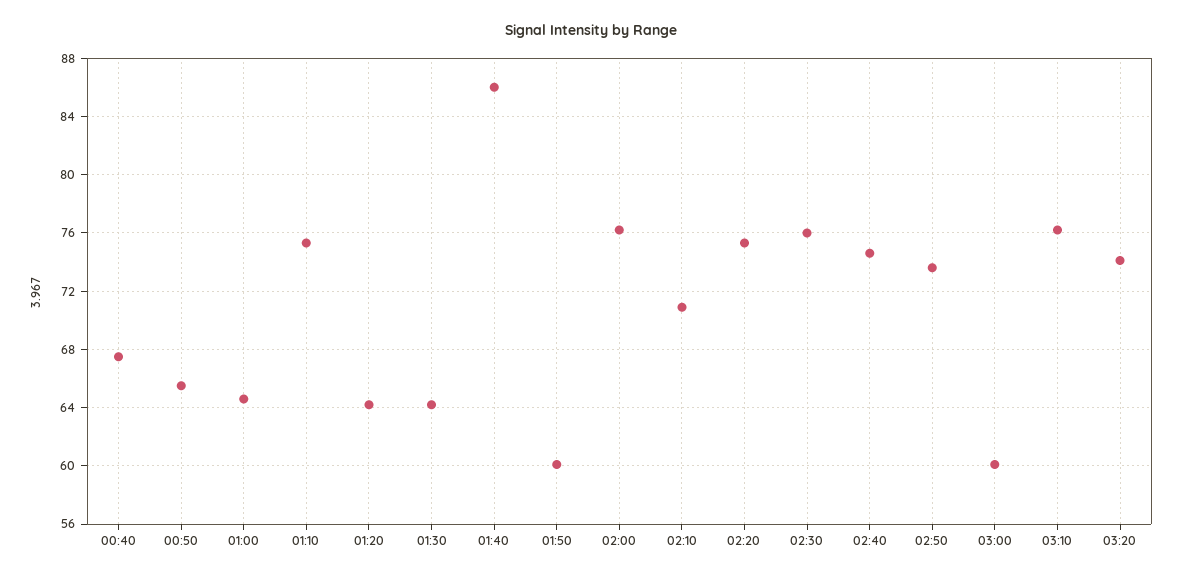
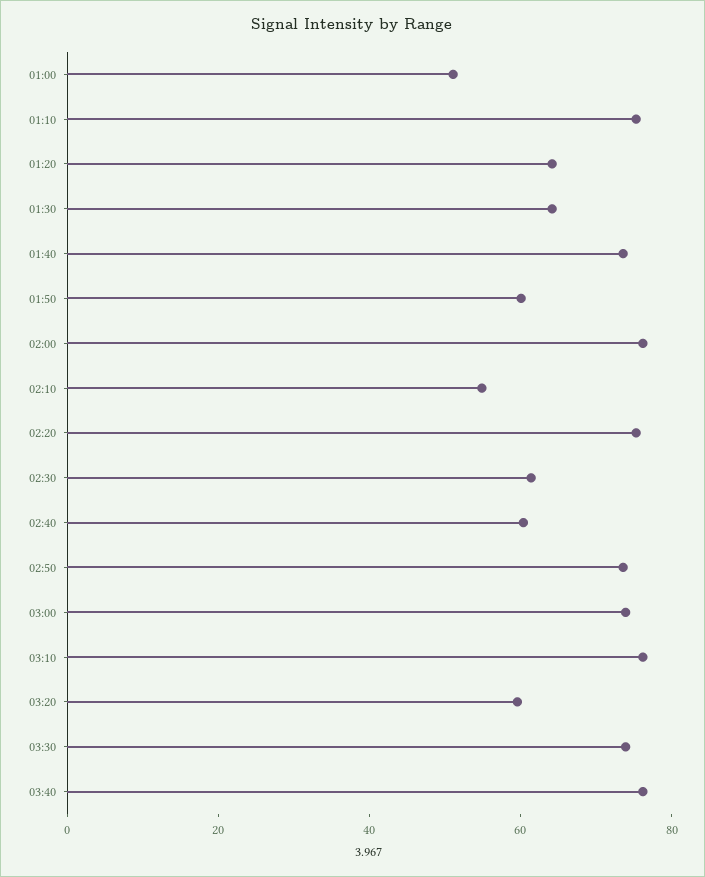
00:40: 67.5 -> none
00:50: 65.5 -> none
01:00: 64.5 -> 50
01:40: 86 -> 75
02:10: 71 -> 55
02:30: 76 -> 60
02:40: 74.5 -> 60
03:00: 60 -> 75
03:20: 74 -> 60
03:30: none -> 75
03:40: none -> 75

